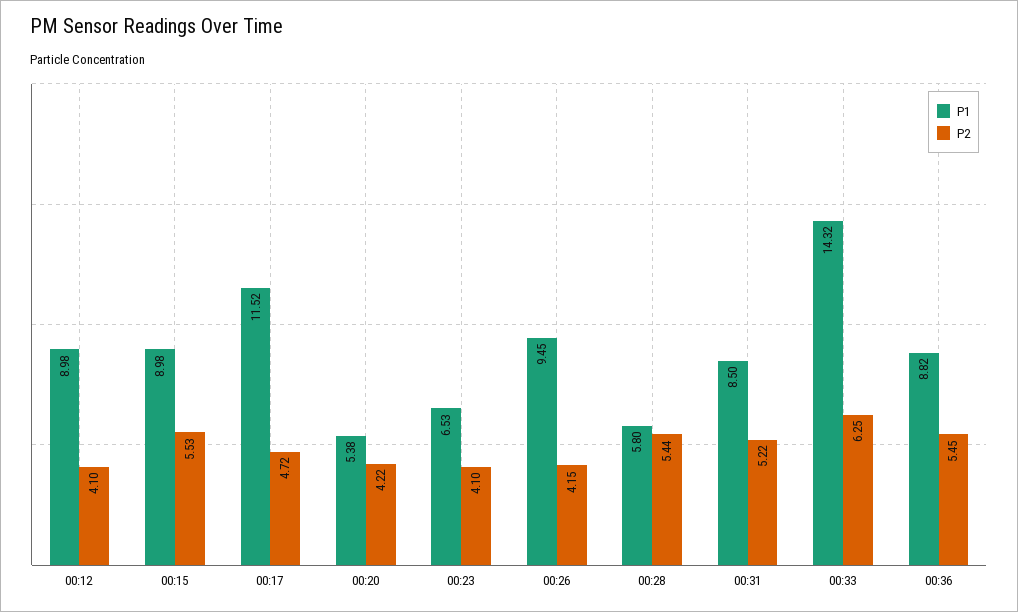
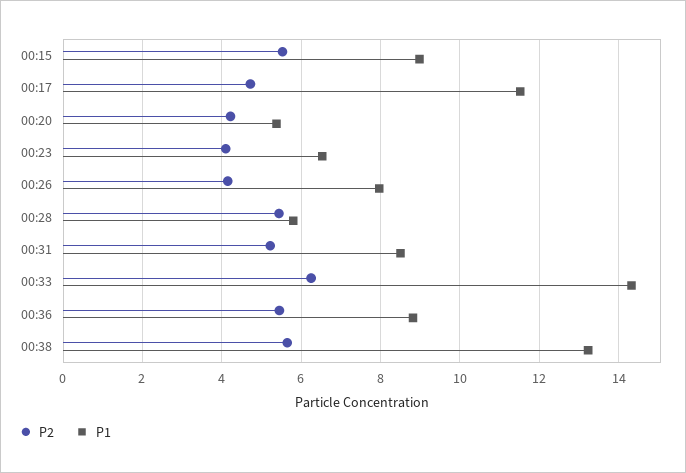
P1, 00:12: 8.98 -> none
P2, 00:12: 4.1 -> none
P1, 00:26: 9.45 -> 8
P2, 00:38: none -> 5.6
P1, 00:38: none -> 13.2

